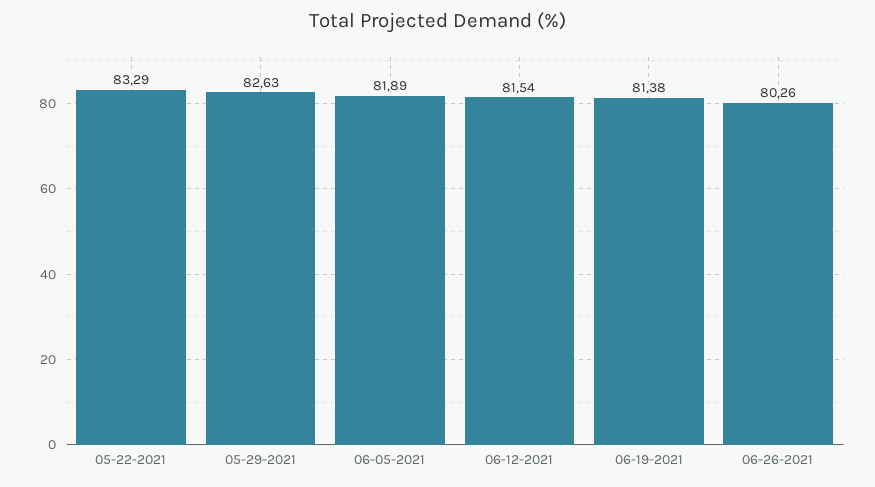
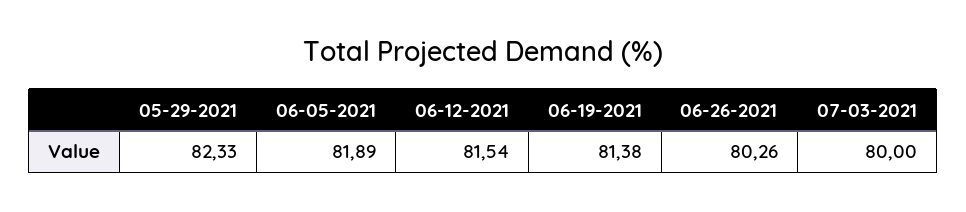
05-22-2021: 83.29 -> none
05-29-2021: 82.63 -> 82.33
07-03-2021: none -> 80

